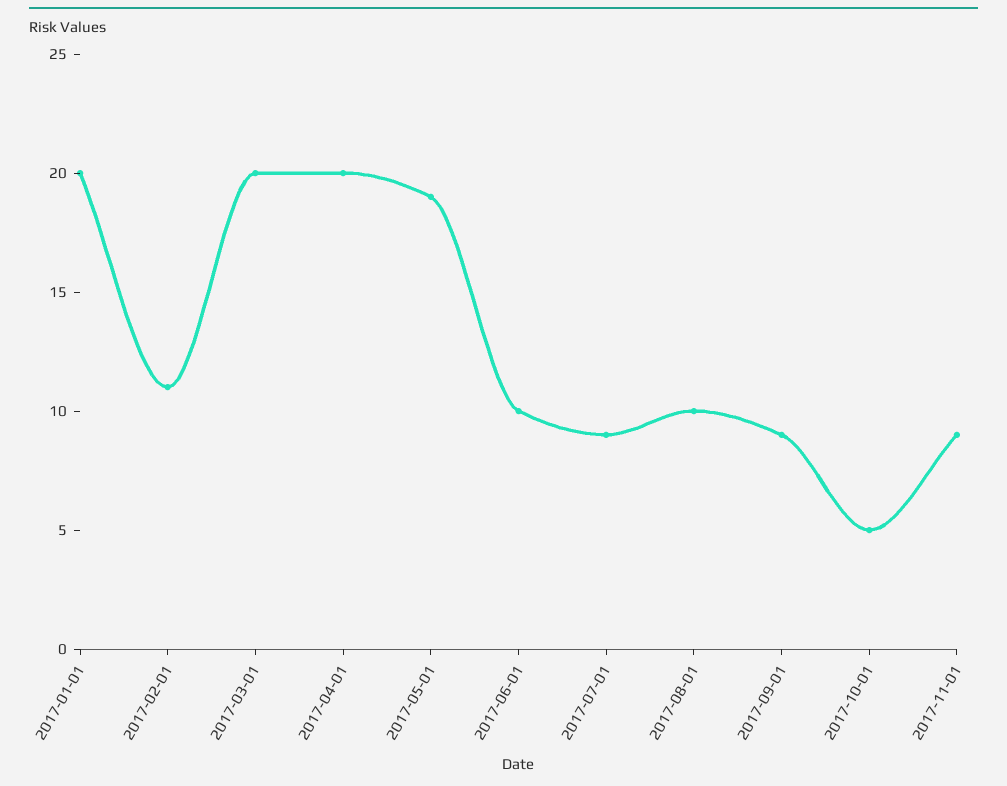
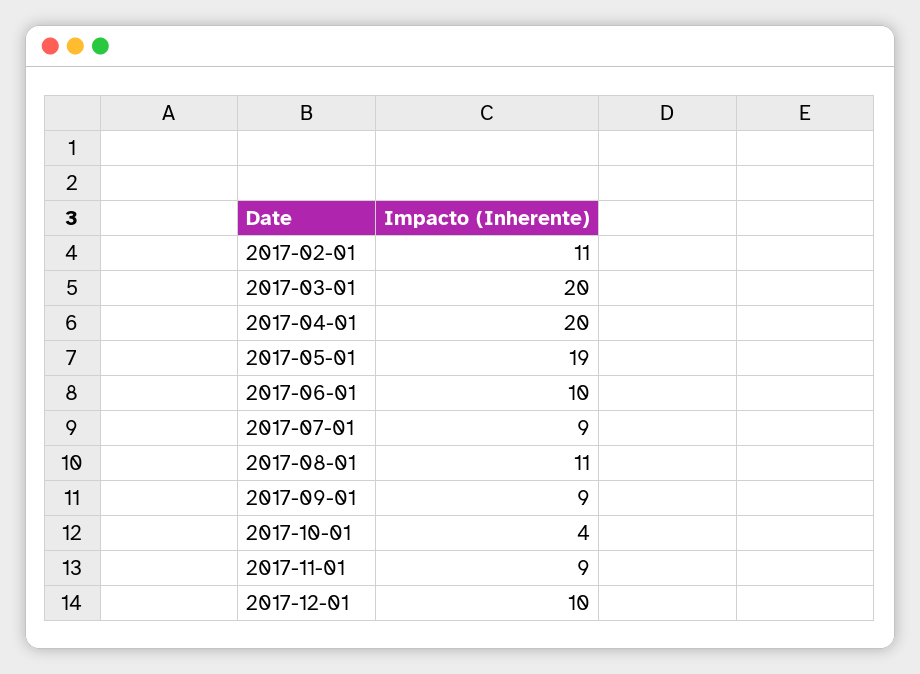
2017-01-01: 20 -> none
2017-08-01: 10 -> 11
2017-10-01: 5 -> 4
2017-12-01: none -> 10

